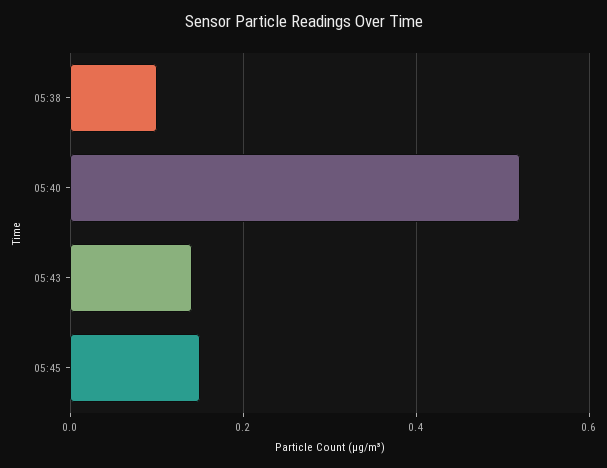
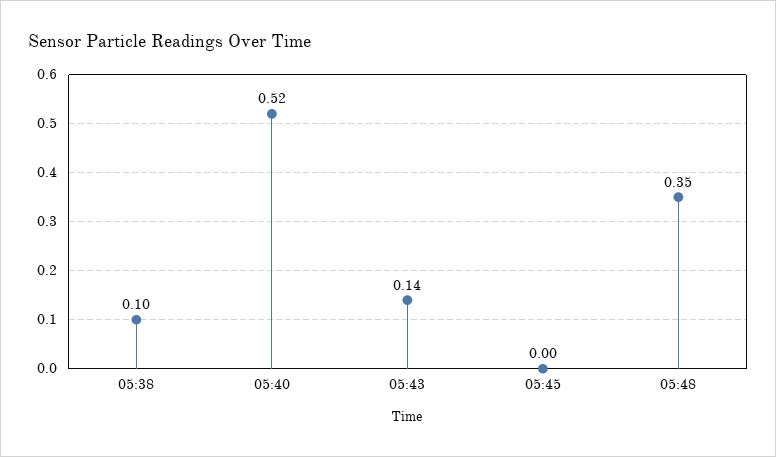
05:45: 0.15 -> 0
05:48: none -> 0.35

